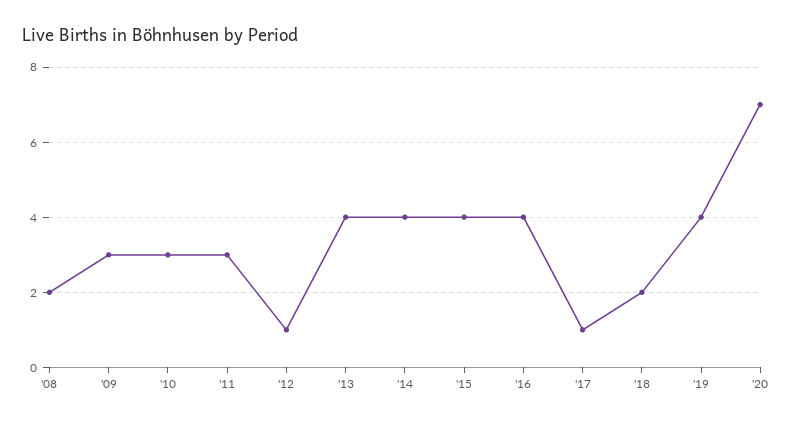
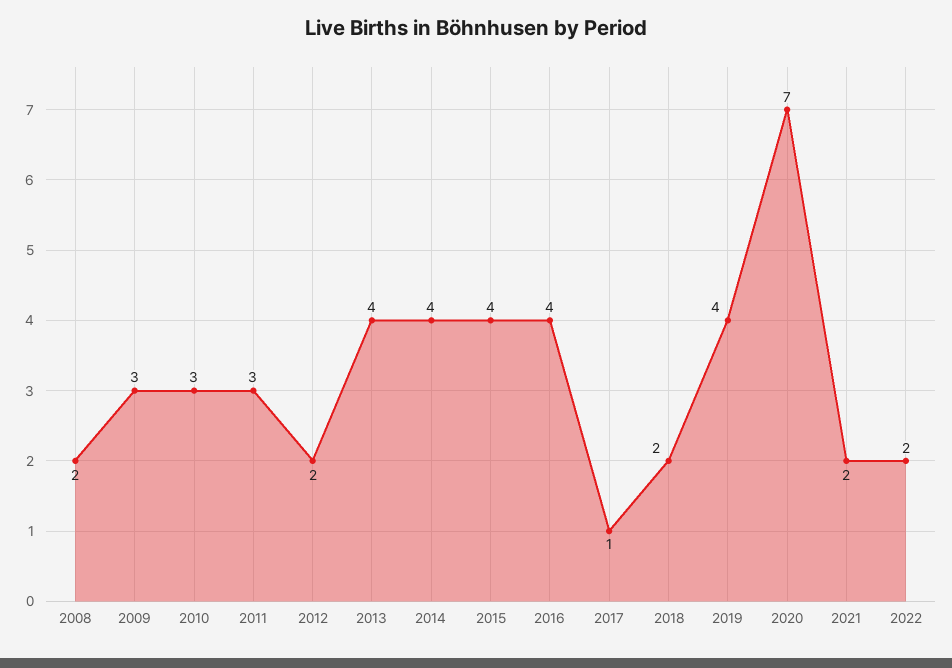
'12: 1 -> 2
2021: none -> 2
2022: none -> 2

